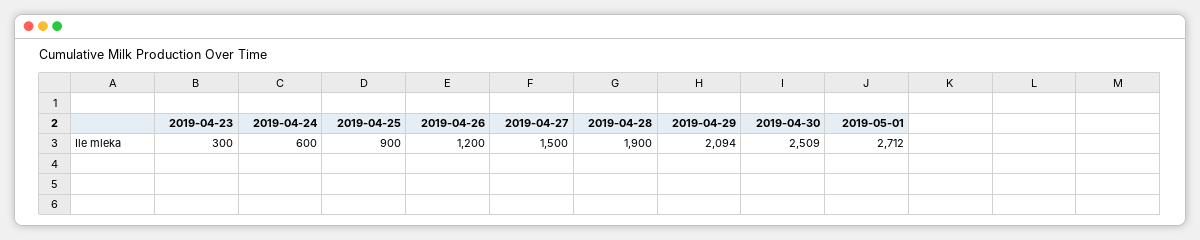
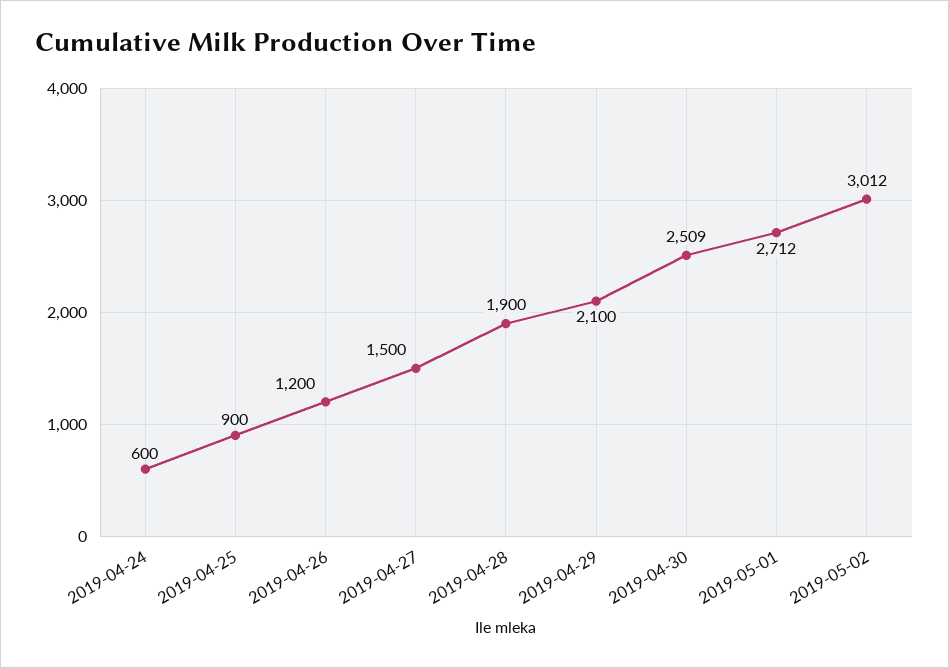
2019-04-23: 300 -> none
2019-04-29: 2094 -> 2100
2019-05-02: none -> 3012

